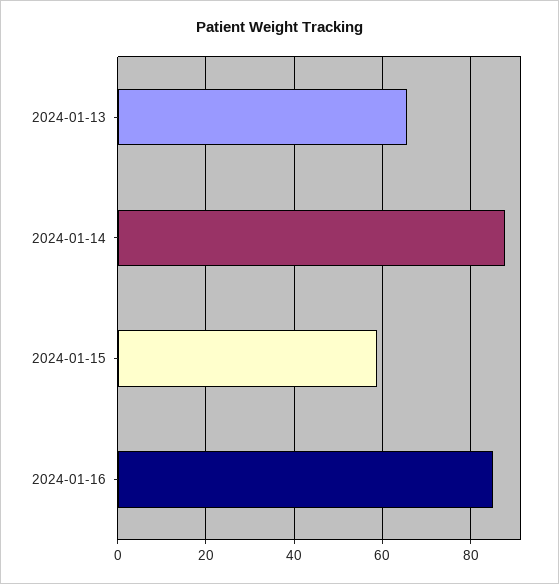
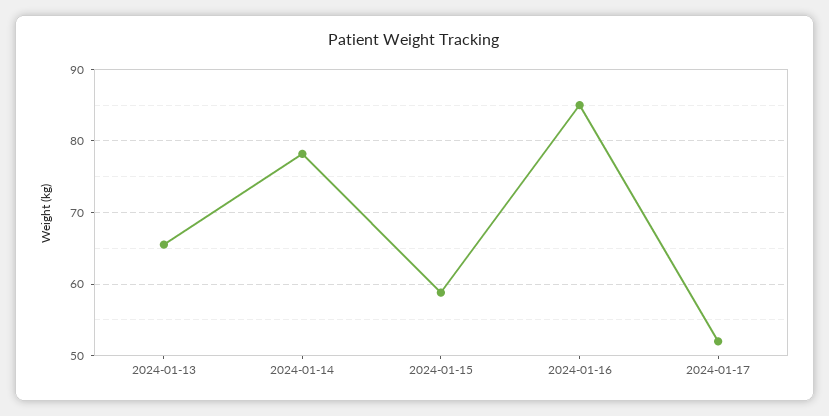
2024-01-14: 88 -> 78
2024-01-17: none -> 52

